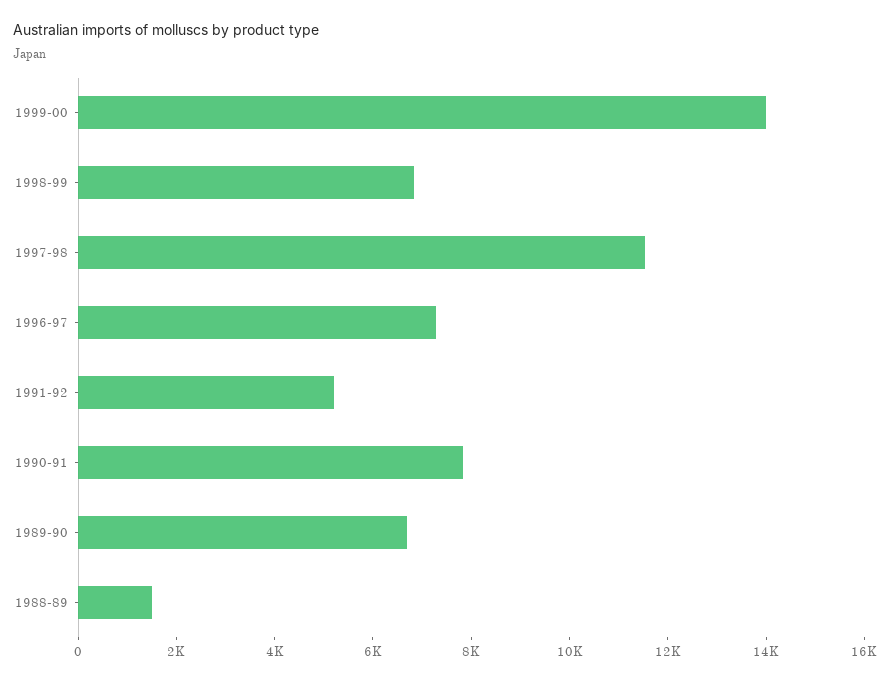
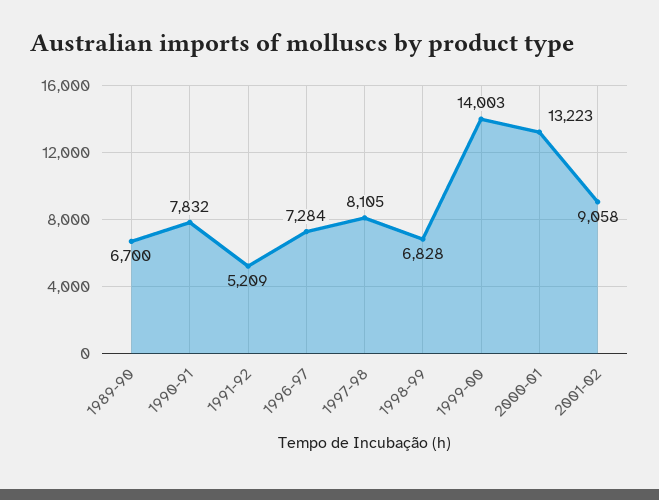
1997-98: 11500 -> 8105
1988-89: 1500 -> none
2000-01: none -> 13223
2001-02: none -> 9058

